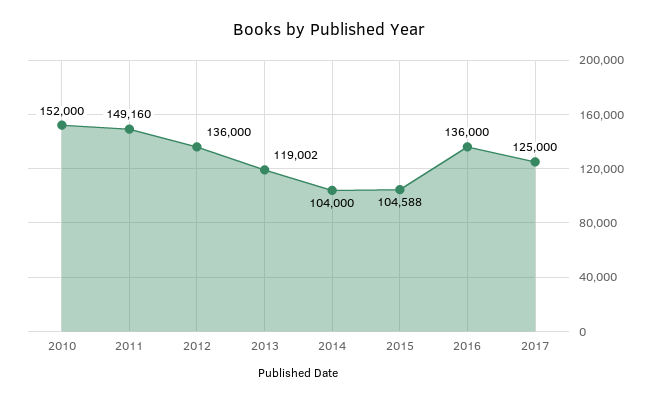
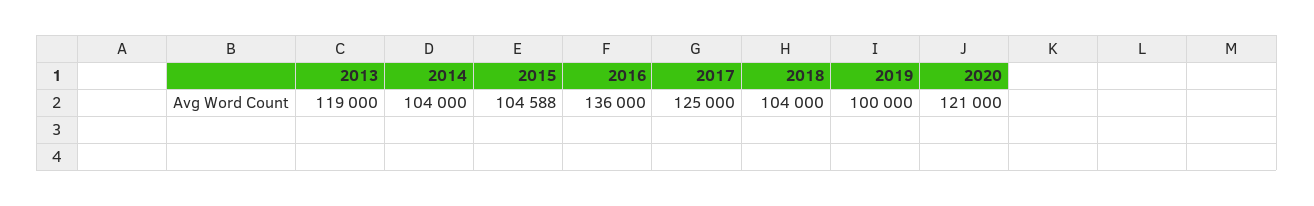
2010: 152000 -> none
2011: 149160 -> none
2012: 136000 -> none
2013: 119002 -> 119000
2018: none -> 104000
2019: none -> 100000
2020: none -> 121000

